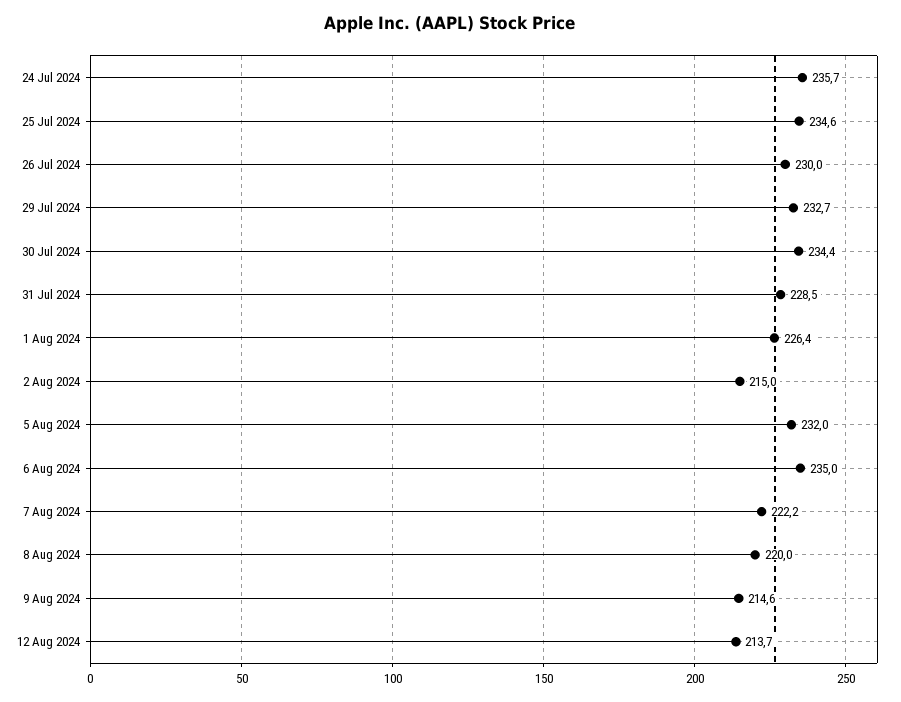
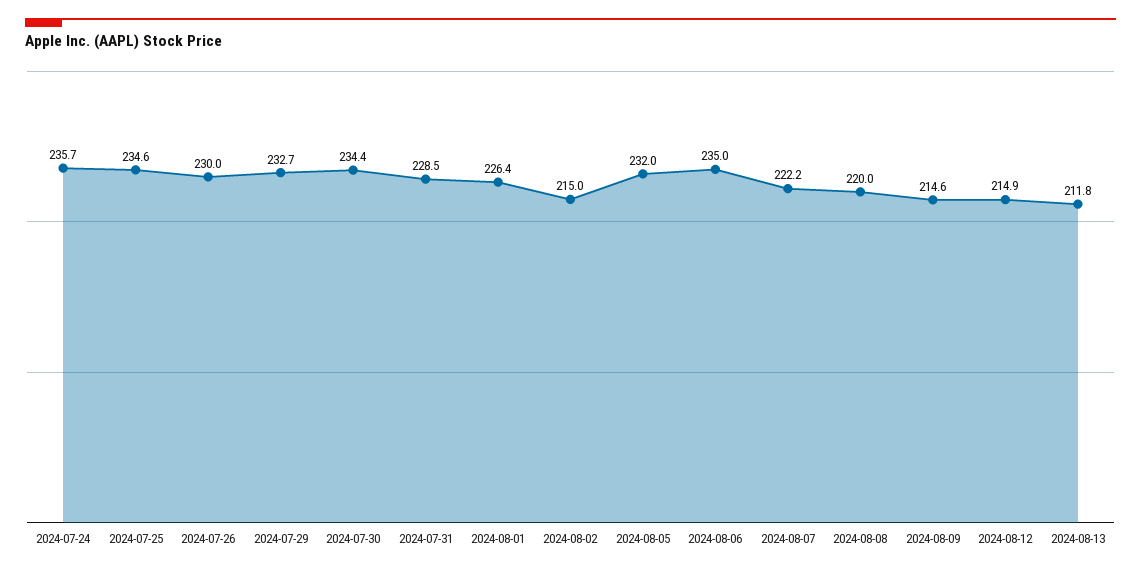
12 Aug 2024: 213.7 -> 214.9
2024-08-13: none -> 211.8

